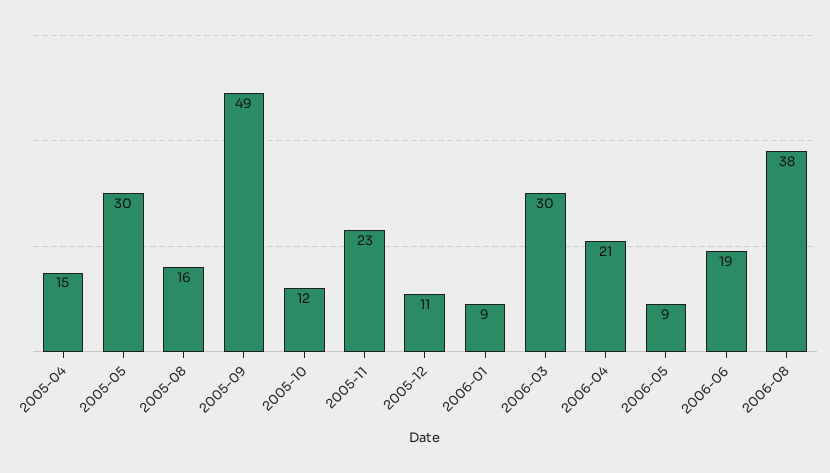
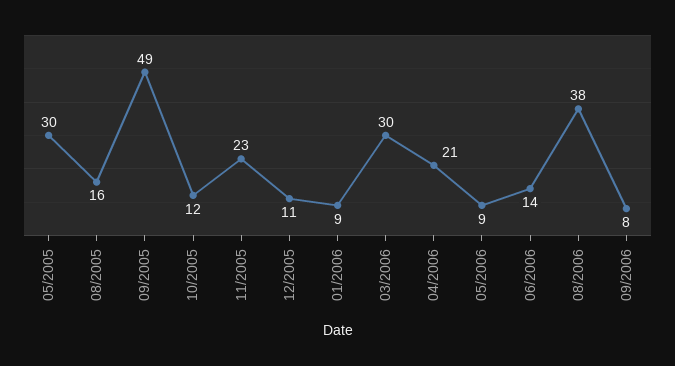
2005-04: 15 -> none
2006-06: 19 -> 14
09/2006: none -> 8

